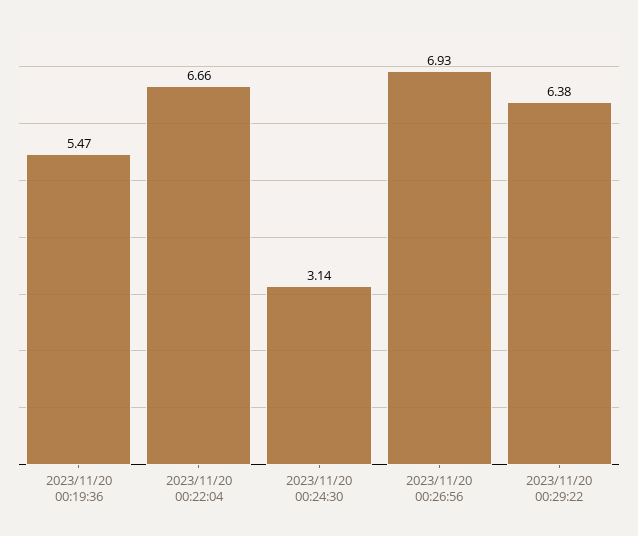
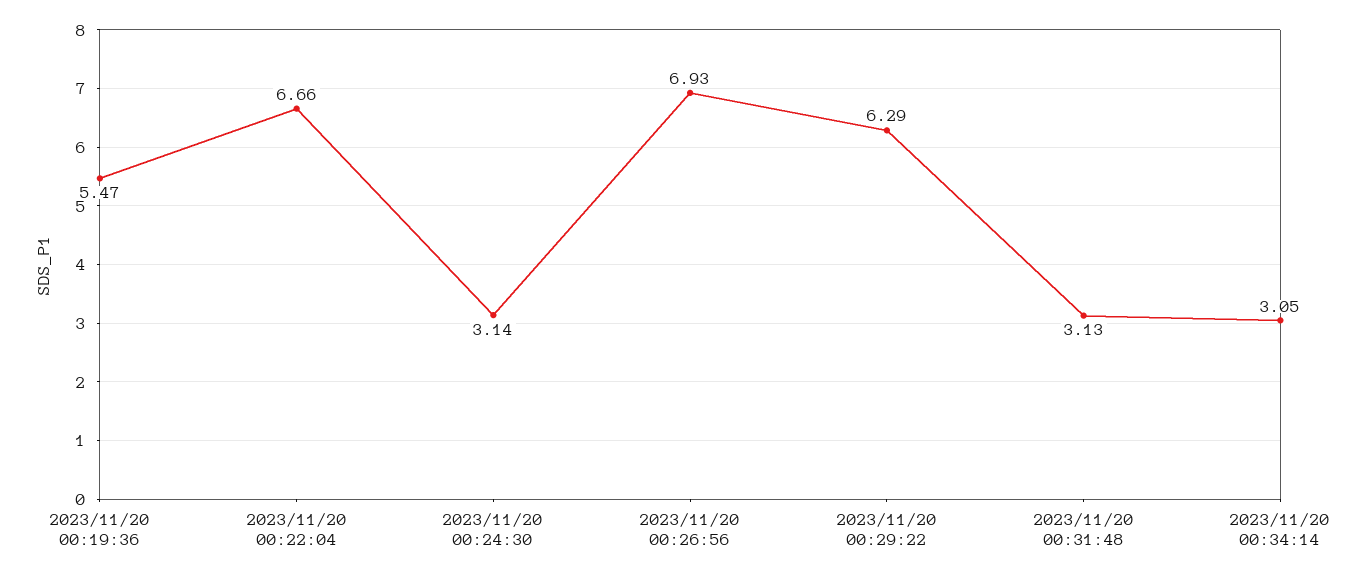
2023/11/20 00:29:22: 6.38 -> 6.29
2023/11/20 00:31:48: none -> 3.13
2023/11/20 00:34:14: none -> 3.05

